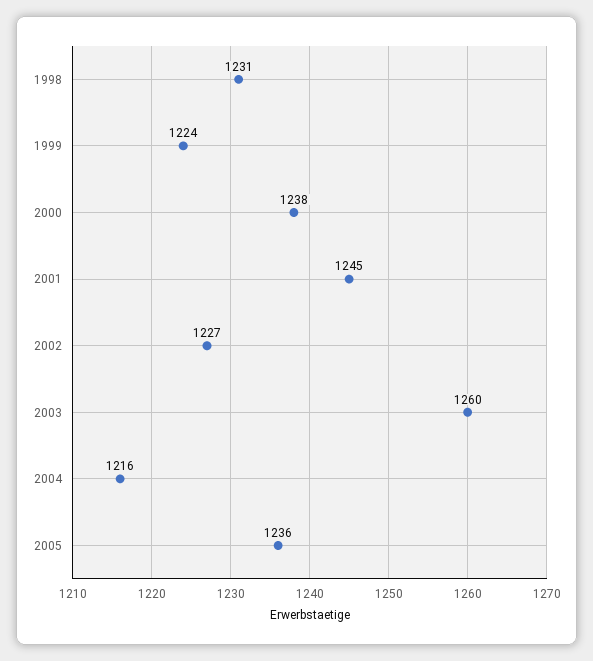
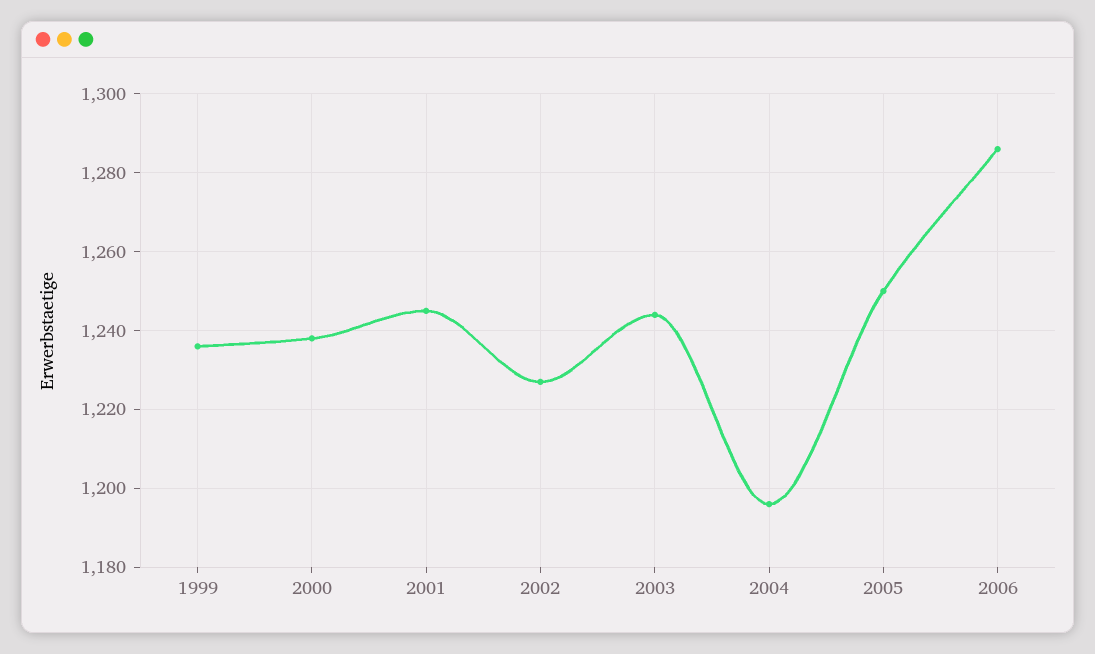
1998: 1231 -> none
1999: 1224 -> 1235
2003: 1260 -> 1245
2004: 1216 -> 1195
2005: 1236 -> 1250
2006: none -> 1285

